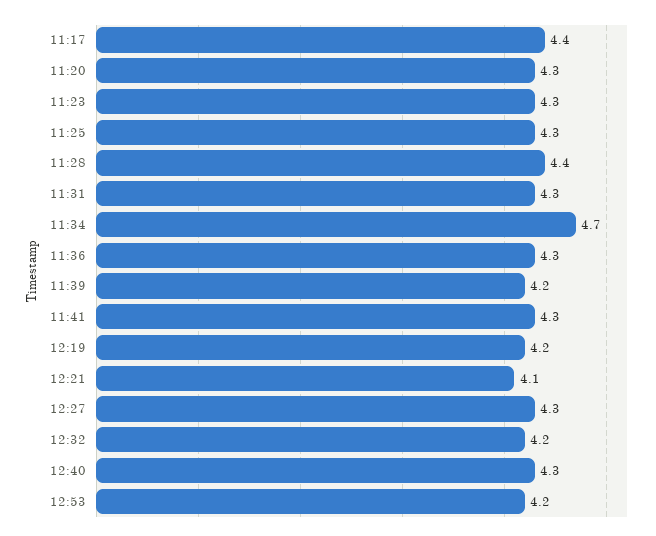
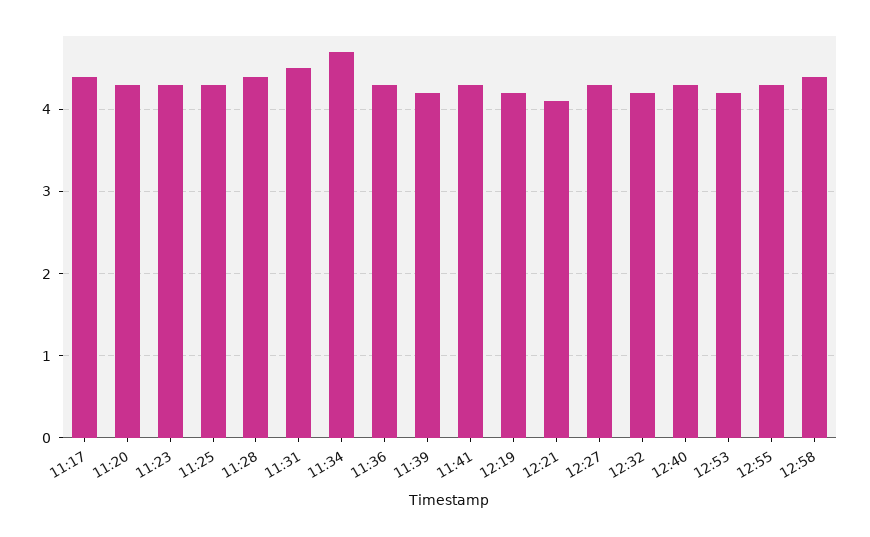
11:31: 4.3 -> 4.5
12:55: none -> 4.3
12:58: none -> 4.4

